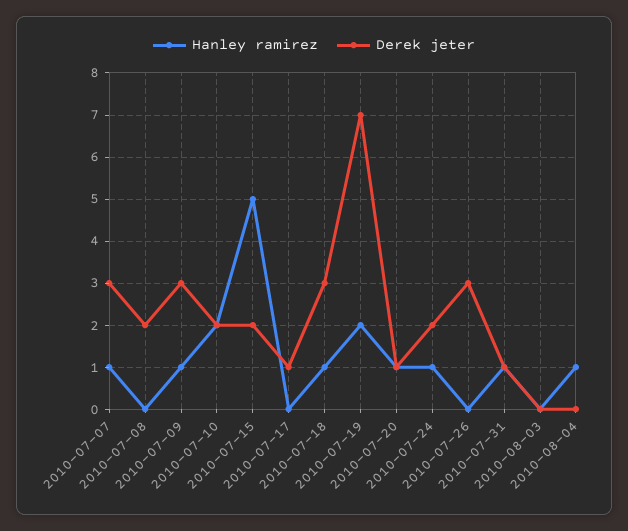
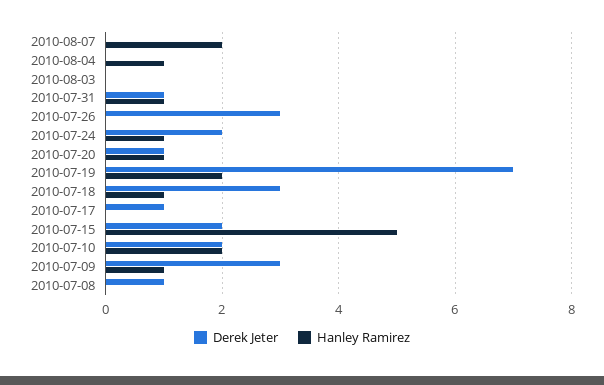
Hanley ramirez, 2010-07-07: 1 -> none
Derek jeter, 2010-07-07: 3 -> none
Derek jeter, 2010-07-08: 2 -> 1
Derek jeter, 2010-08-07: none -> 0
Hanley ramirez, 2010-08-07: none -> 2

